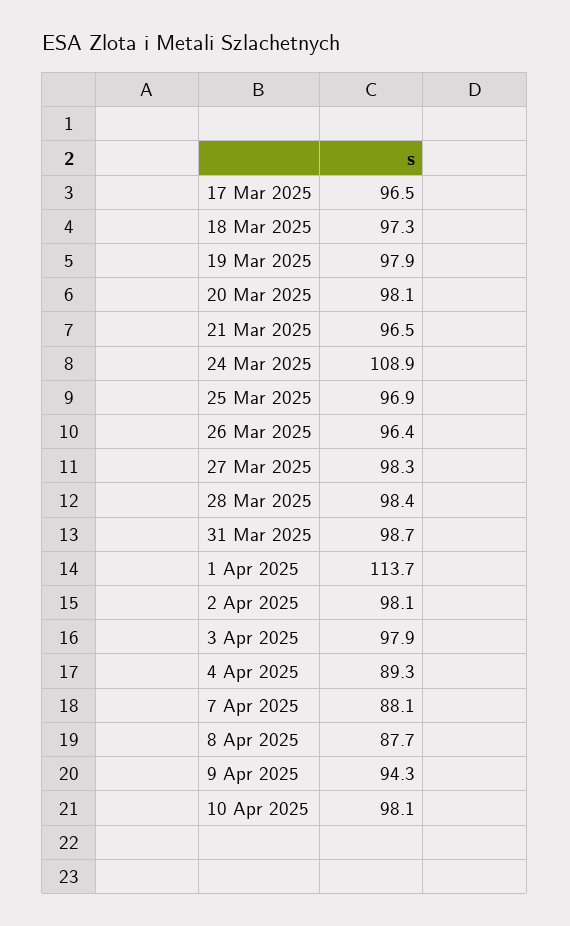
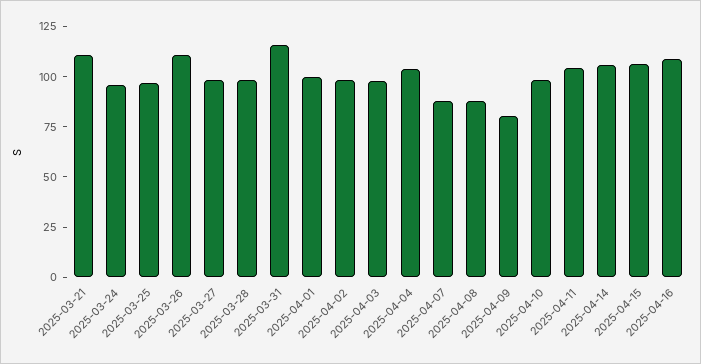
17 Mar 2025: 96.5 -> none
18 Mar 2025: 97.3 -> none
19 Mar 2025: 97.9 -> none
20 Mar 2025: 98.1 -> none
21 Mar 2025: 96.5 -> 110
24 Mar 2025: 108.9 -> 95
26 Mar 2025: 96.4 -> 110
31 Mar 2025: 98.7 -> 115
1 Apr 2025: 113.7 -> 100
4 Apr 2025: 89.3 -> 105
9 Apr 2025: 94.3 -> 80
2025-04-11: none -> 105
2025-04-14: none -> 105
2025-04-15: none -> 105
2025-04-16: none -> 110

